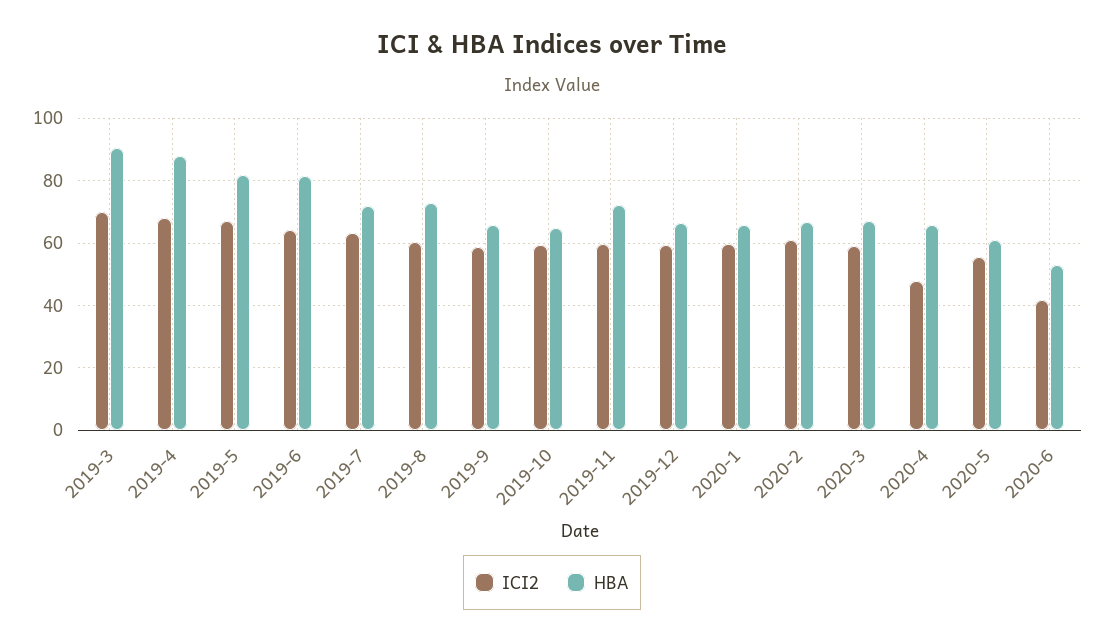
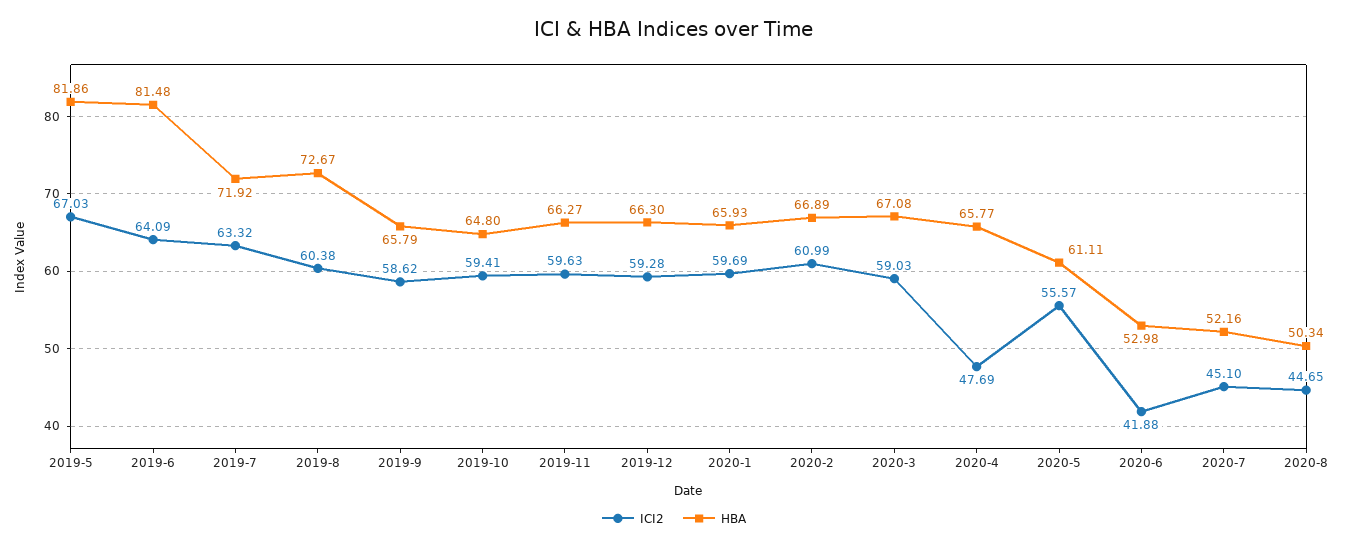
ICI2, 2019-3: 70 -> none
HBA, 2019-3: 90 -> none
ICI2, 2019-4: 68 -> none
HBA, 2019-4: 88 -> none
HBA, 2019-11: 72 -> 66.27
ICI2, 2020-7: none -> 45.1
HBA, 2020-7: none -> 52.16
ICI2, 2020-8: none -> 44.65
HBA, 2020-8: none -> 50.34

